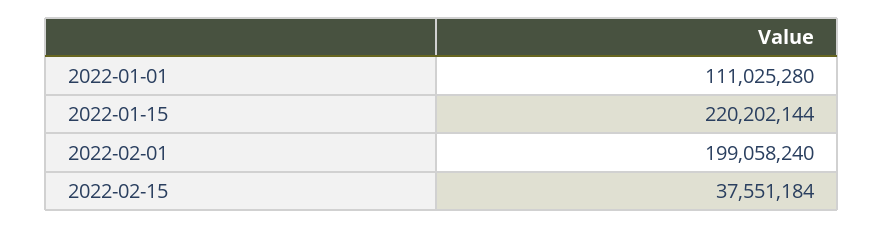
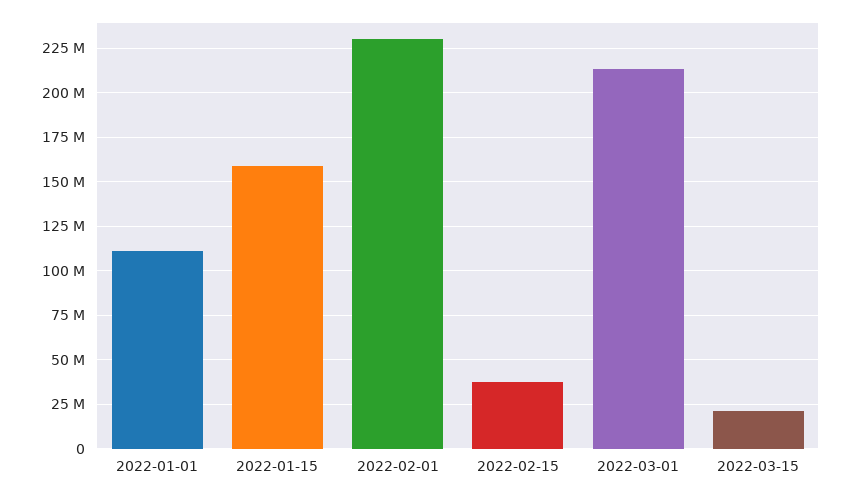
2022-01-15: 220202144 -> 160000000
2022-02-01: 199058240 -> 230000000
2022-03-01: none -> 215000000
2022-03-15: none -> 20000000

